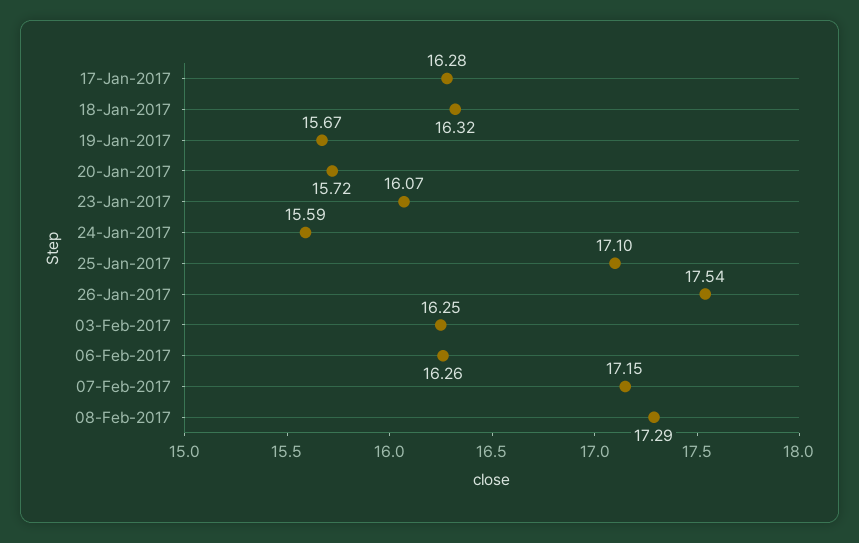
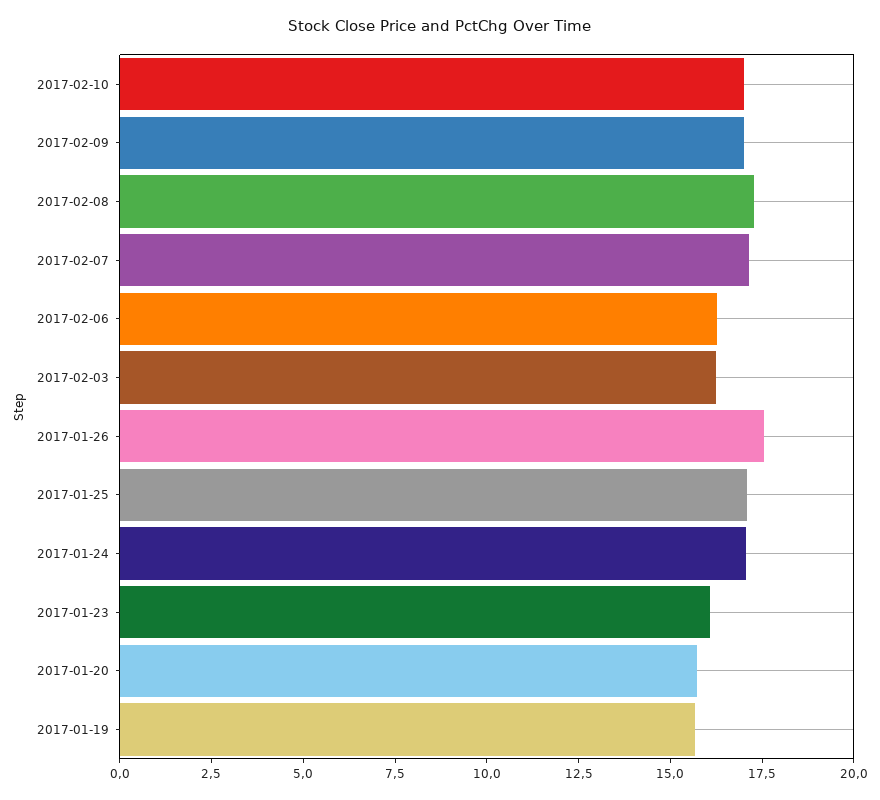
17-Jan-2017: 16.28 -> none
18-Jan-2017: 16.32 -> none
24-Jan-2017: 15.59 -> 17
2017-02-10: none -> 17
2017-02-09: none -> 17

